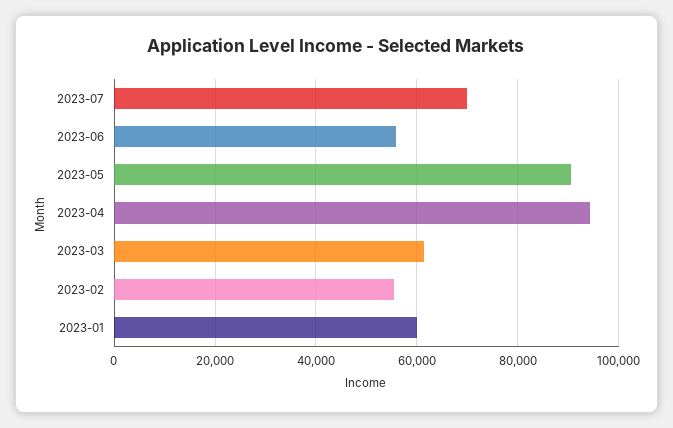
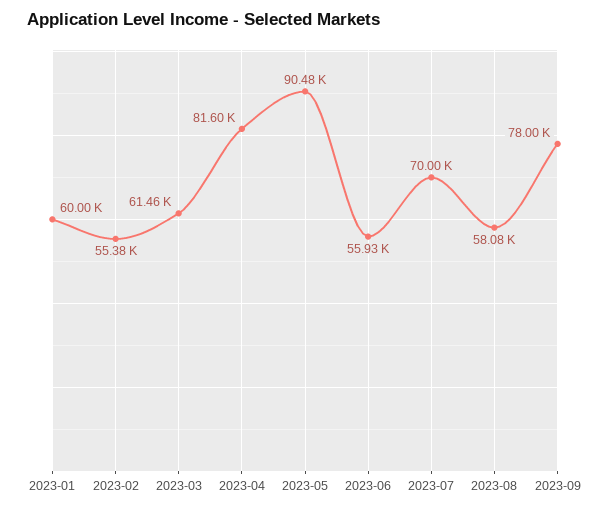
2023-04: 94000 -> 81600
2023-08: none -> 58080
2023-09: none -> 78000

